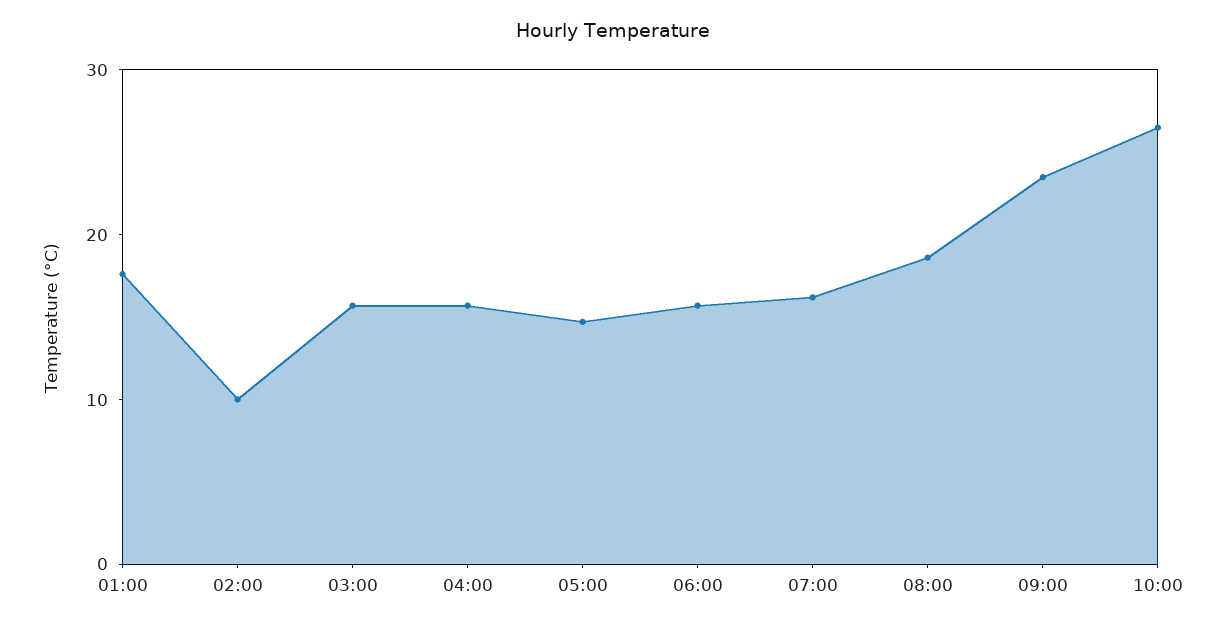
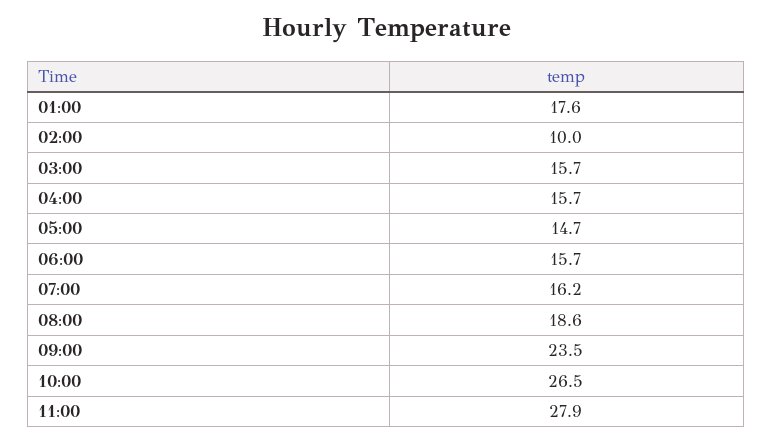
11:00: none -> 27.9

